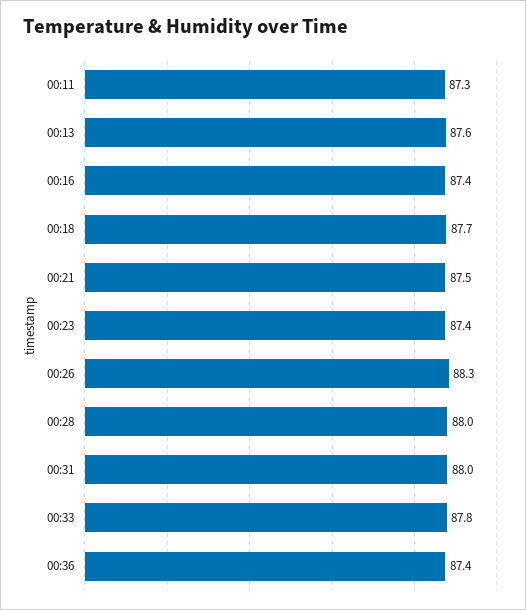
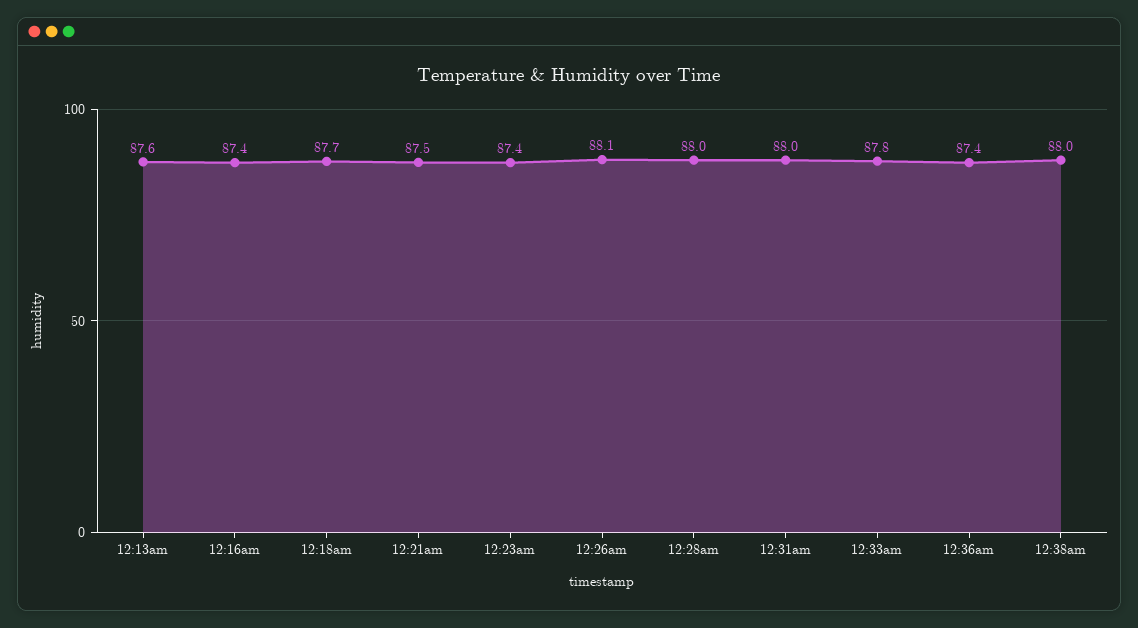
00:11: 87.3 -> none
00:26: 88.3 -> 88.1
12:38am: none -> 88

